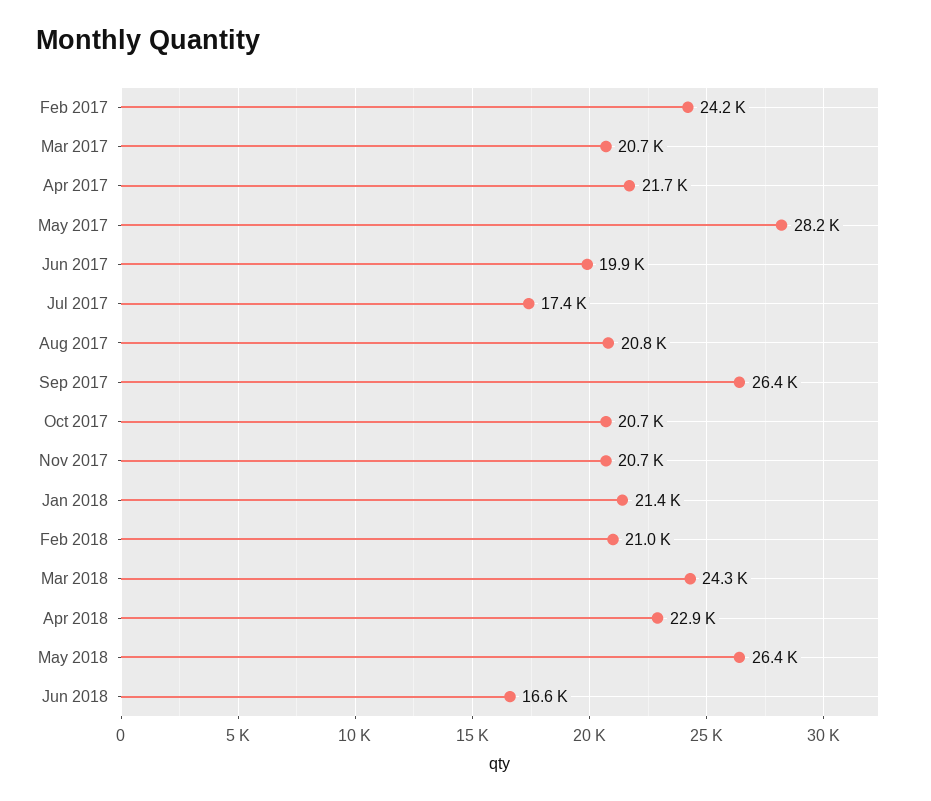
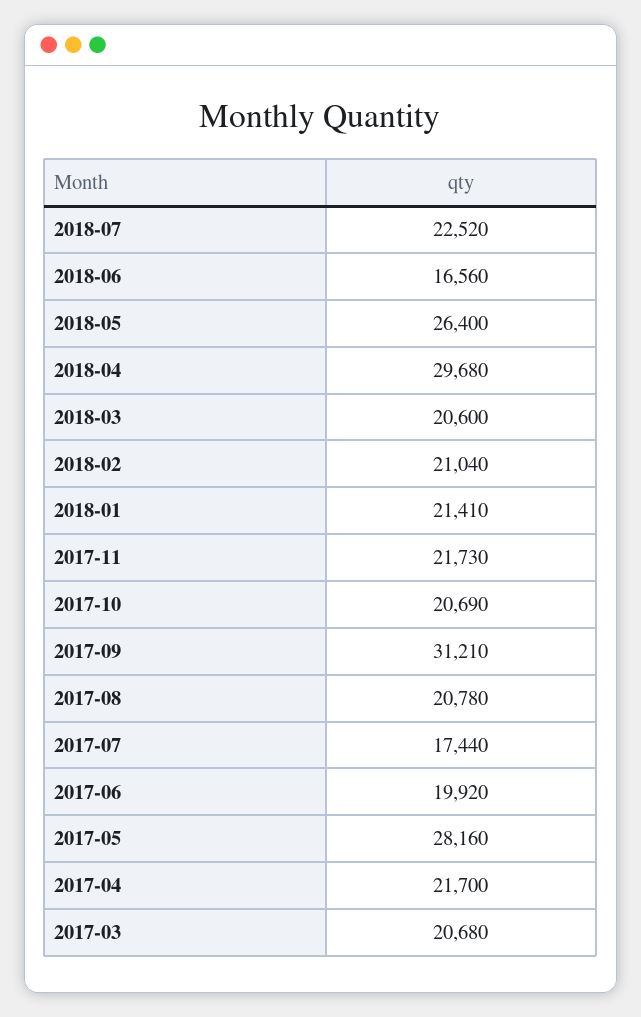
Feb 2017: 24200 -> none
Sep 2017: 26400 -> 31210
Nov 2017: 20700 -> 21730
Mar 2018: 24300 -> 20600
Apr 2018: 22900 -> 29680
2018-07: none -> 22520

